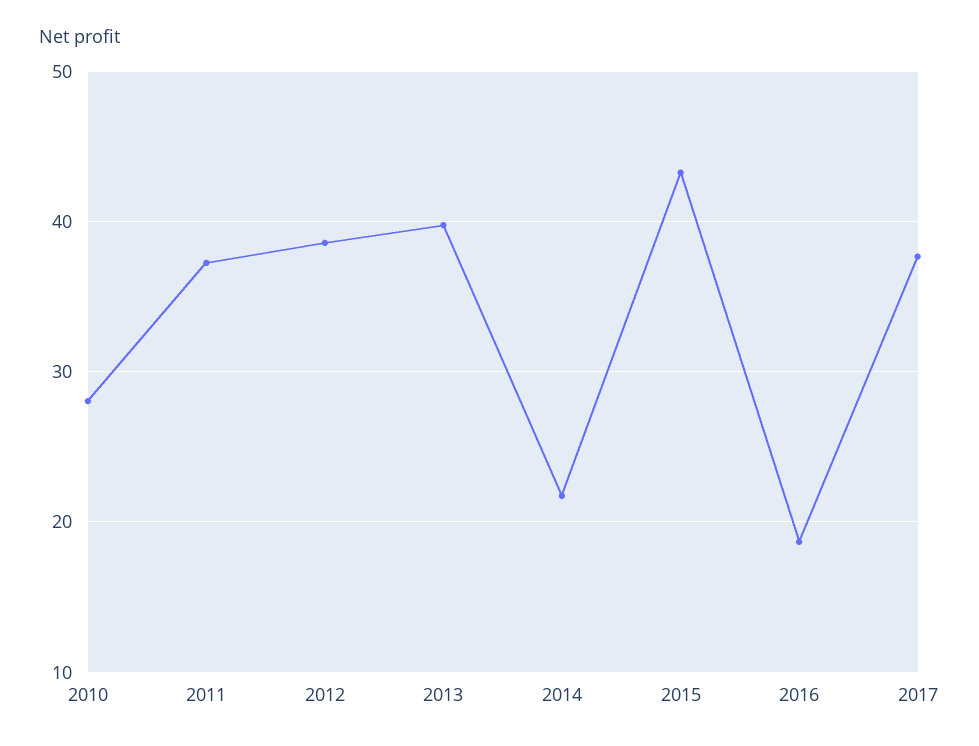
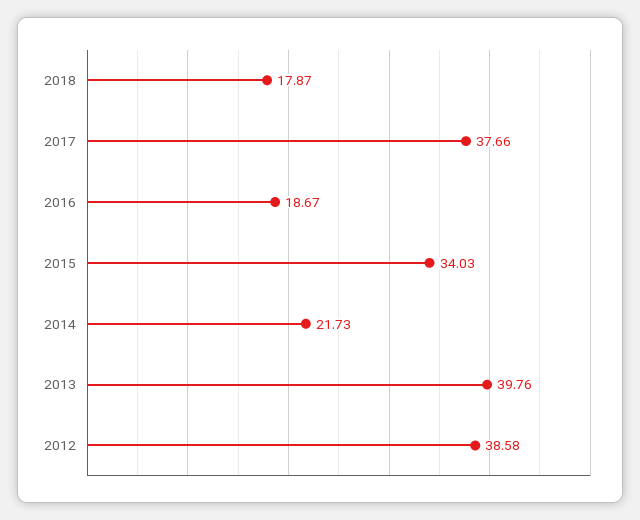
2010: 28 -> none
2011: 37 -> none
2015: 43 -> 34.03
2018: none -> 17.87

